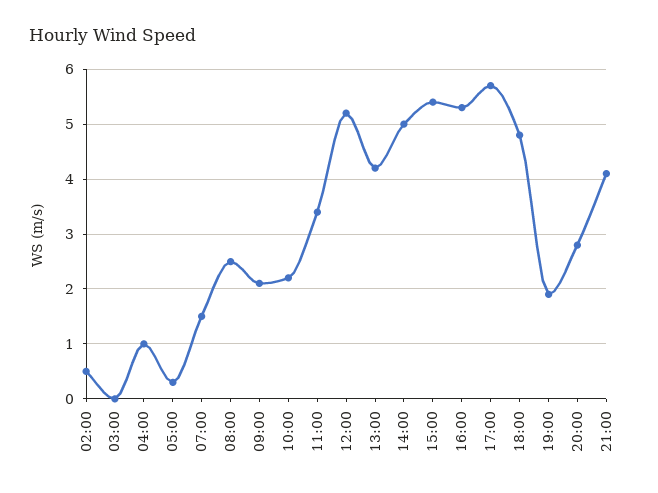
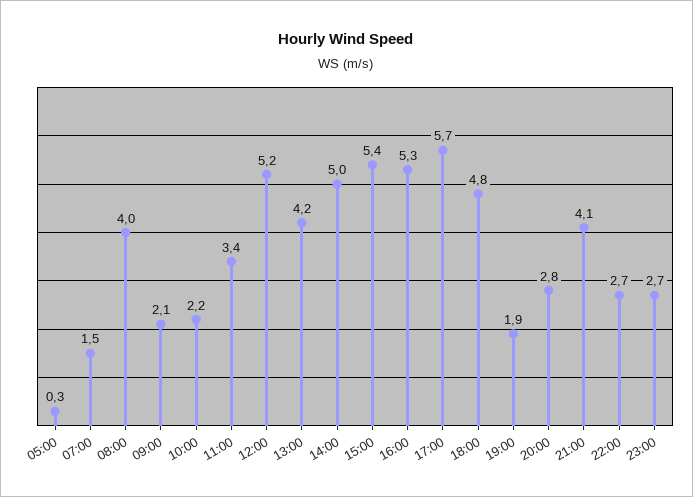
02:00: 0.5 -> none
03:00: 0 -> none
04:00: 1 -> none
08:00: 2.5 -> 4
22:00: none -> 2.7
23:00: none -> 2.7

